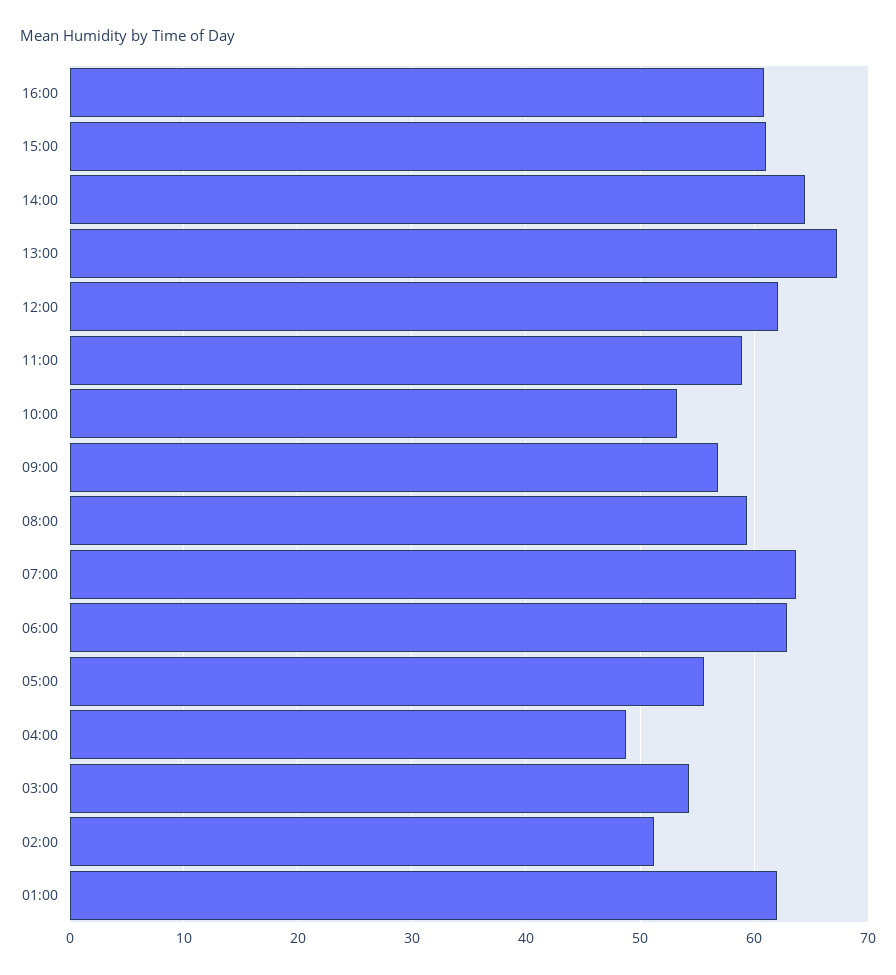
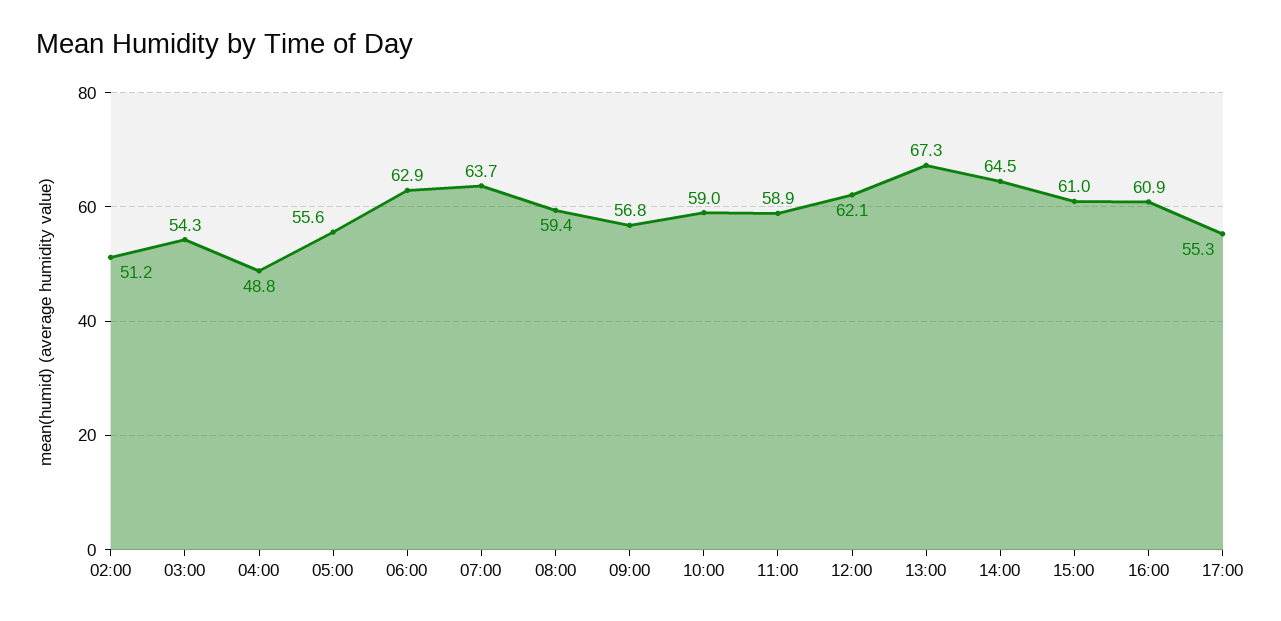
10:00: 53 -> 59
01:00: 62 -> none
17:00: none -> 55.3

